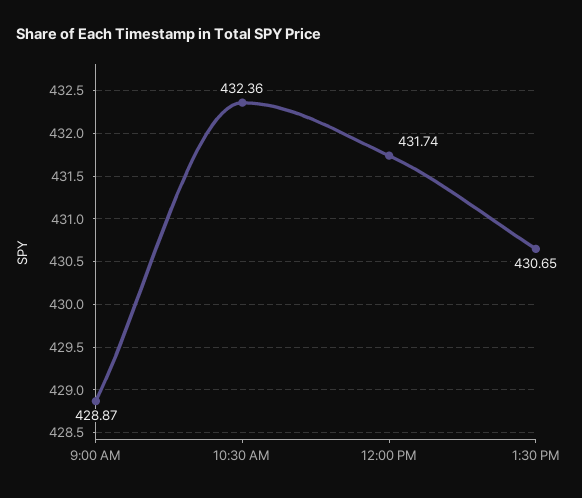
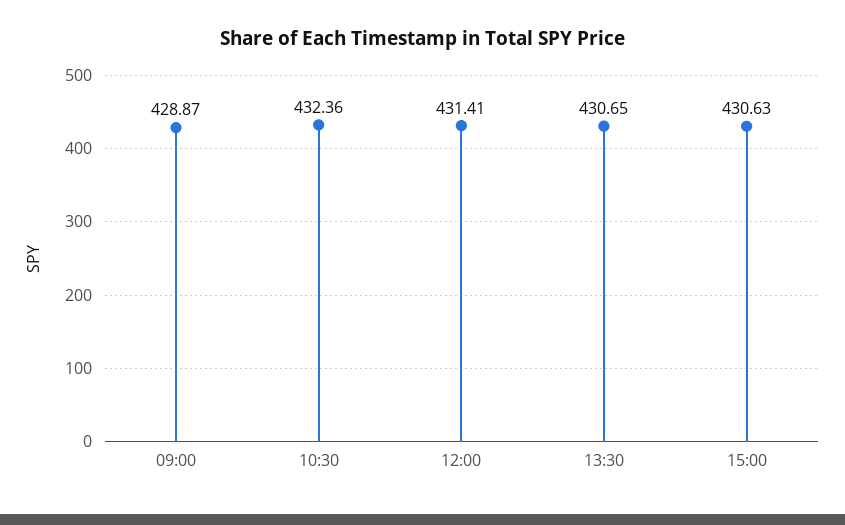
12:00 PM: 431.74 -> 431.41
15:00: none -> 430.63

